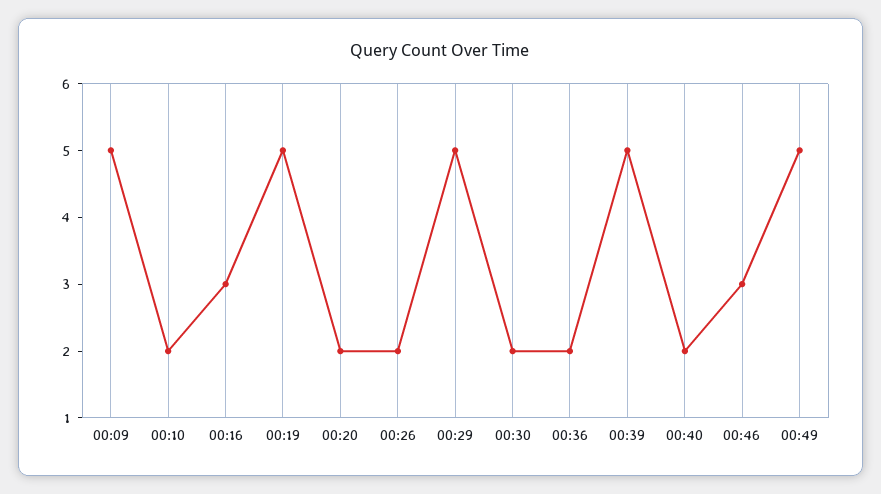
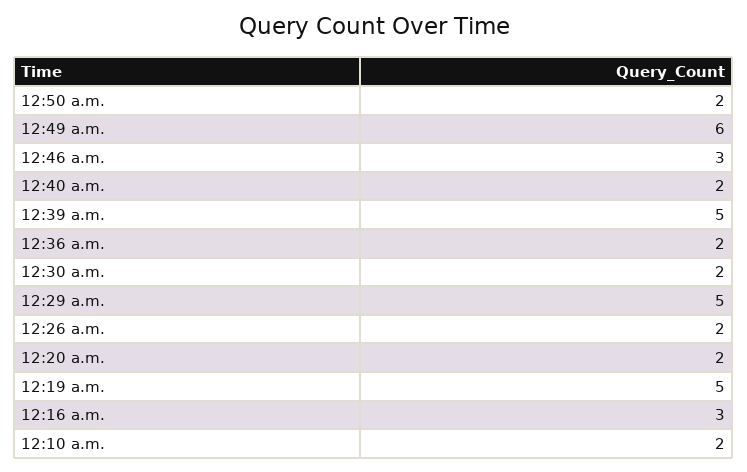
00:09: 5 -> none
00:49: 5 -> 6
12:50 a.m.: none -> 2

